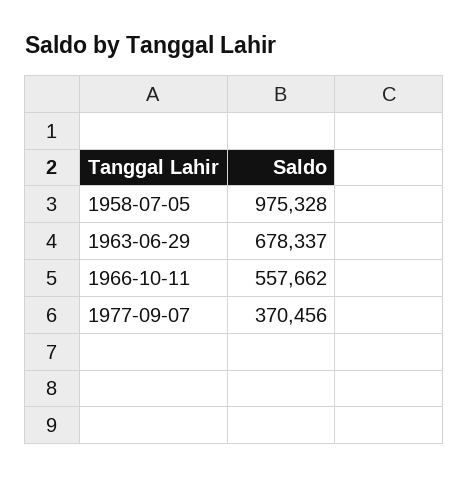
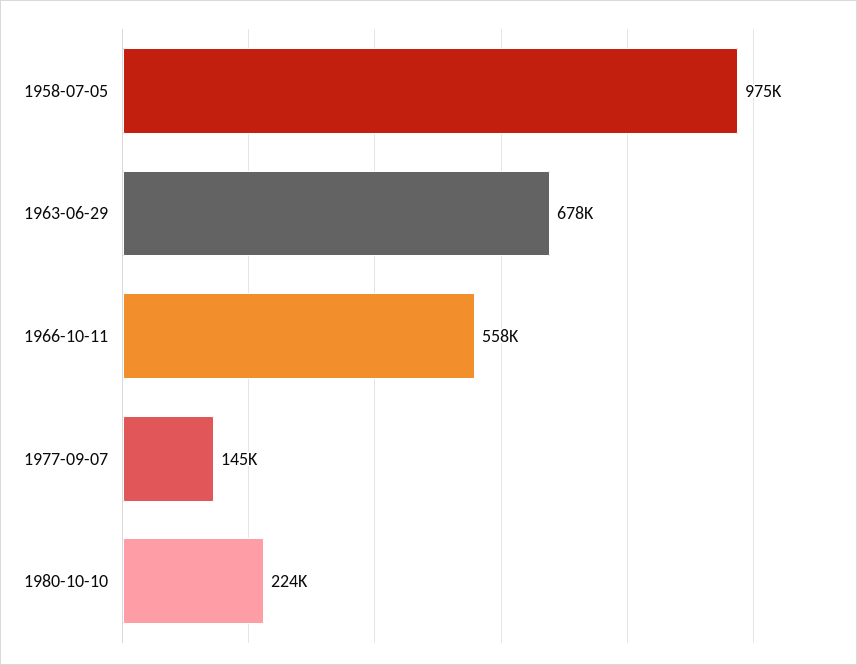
1977-09-07: 370456 -> 145000
1980-10-10: none -> 224000

